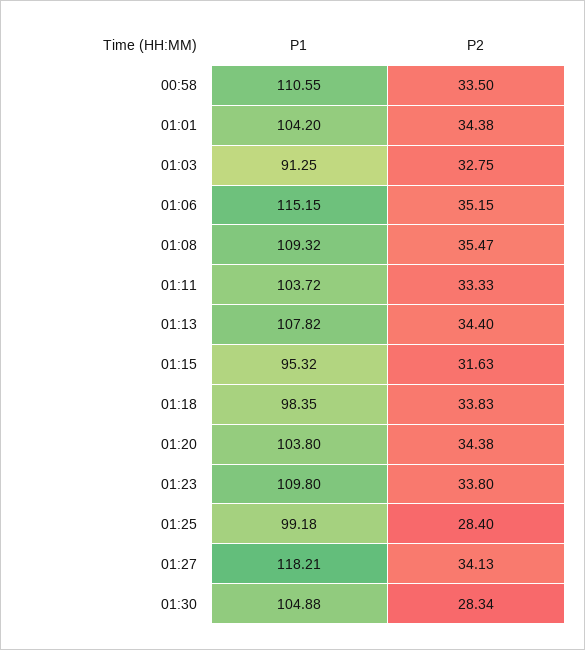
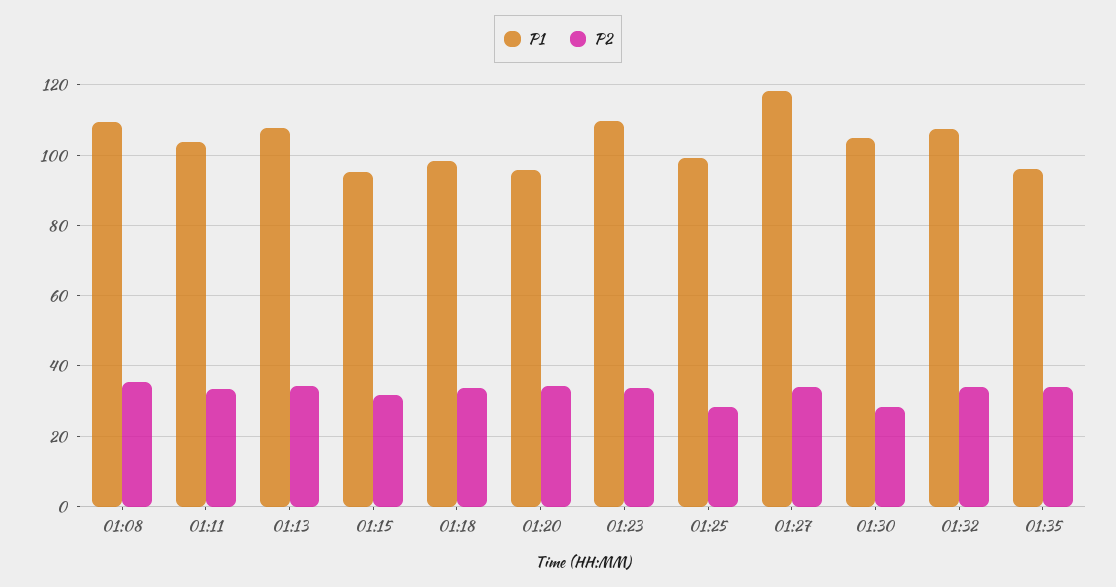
P1, 00:58: 110.55 -> none
P2, 00:58: 33.5 -> none
P1, 01:01: 104.2 -> none
P2, 01:01: 34.38 -> none
P1, 01:03: 91.25 -> none
P2, 01:03: 32.75 -> none
P1, 01:06: 115.15 -> none
P2, 01:06: 35.15 -> none
P1, 01:20: 103.8 -> 96
P1, 01:32: none -> 108
P2, 01:32: none -> 34
P1, 01:35: none -> 96
P2, 01:35: none -> 34

